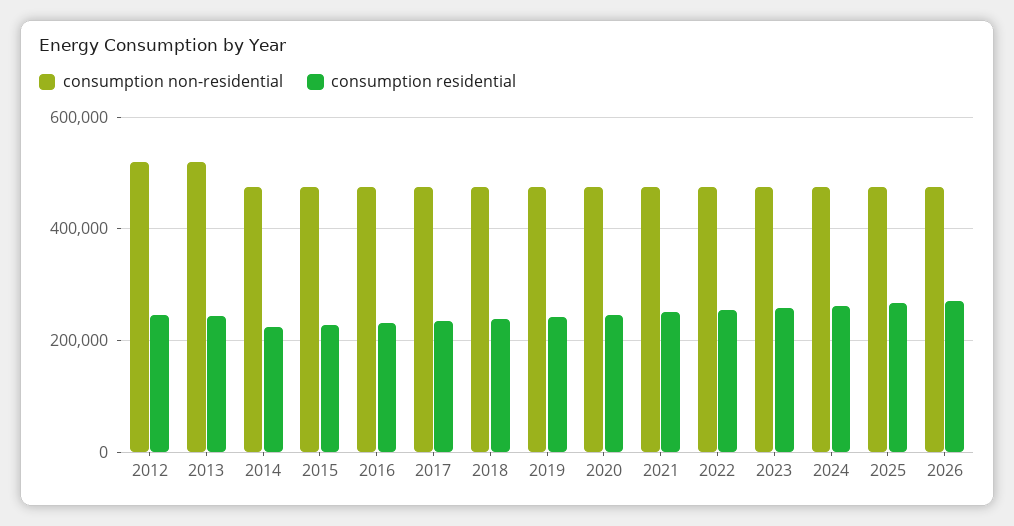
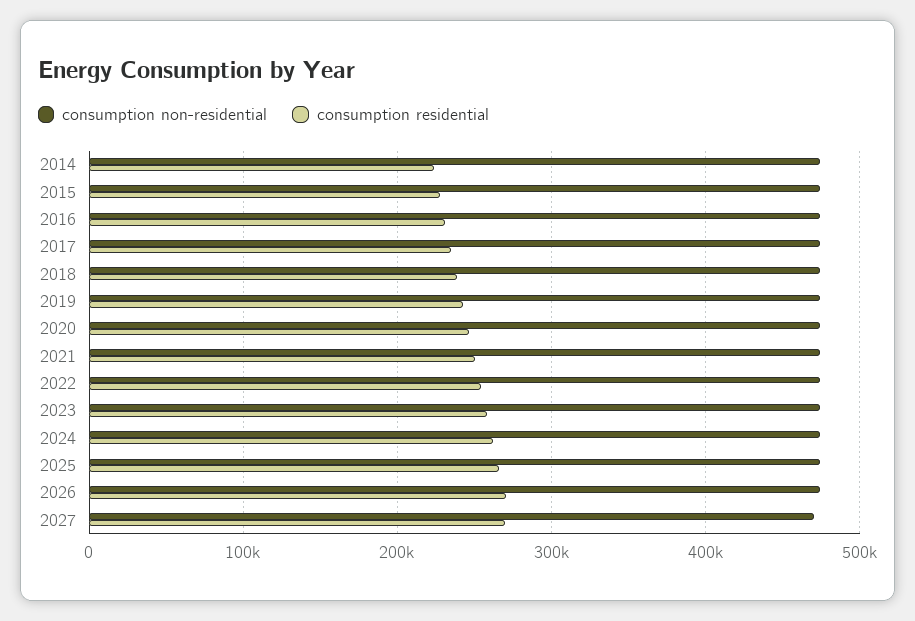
consumption non-residential, 2012: 520000 -> none
consumption residential, 2012: 240000 -> none
consumption non-residential, 2013: 520000 -> none
consumption residential, 2013: 240000 -> none
consumption non-residential, 2027: none -> 470000
consumption residential, 2027: none -> 270000

